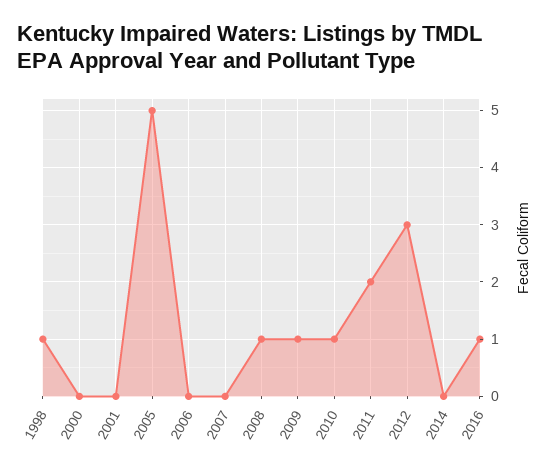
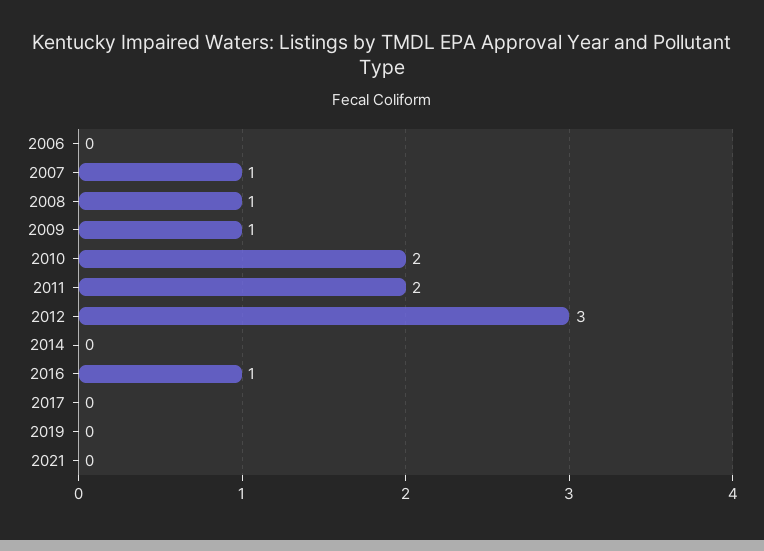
1998: 1 -> none
2000: 0 -> none
2001: 0 -> none
2005: 5 -> none
2007: 0 -> 1
2010: 1 -> 2
2017: none -> 0
2019: none -> 0
2021: none -> 0

